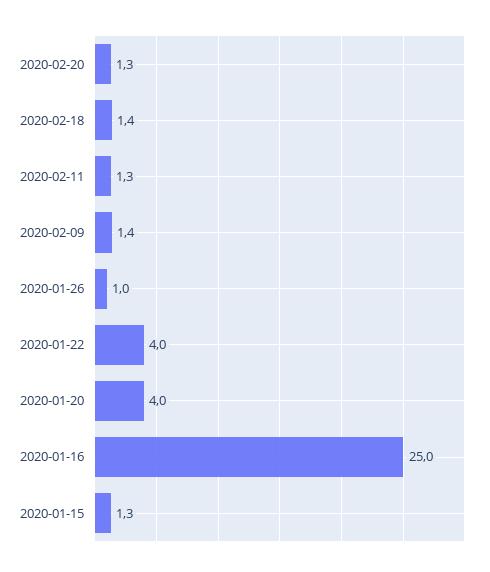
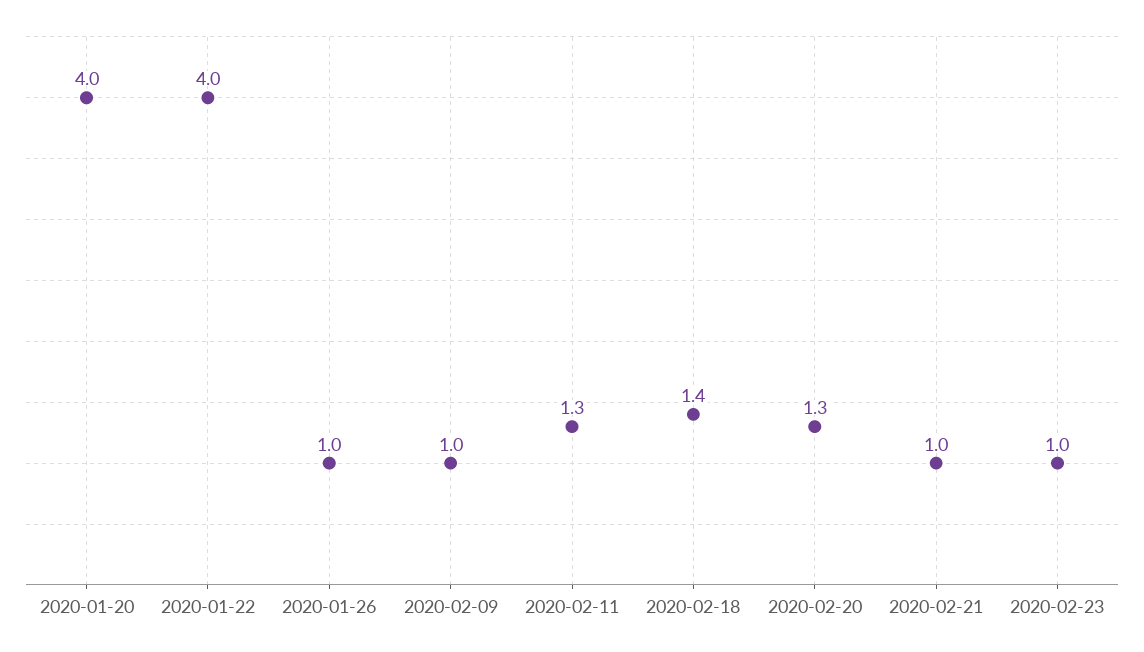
2020-02-09: 1.4 -> 1
2020-01-16: 25 -> none
2020-01-15: 1.3 -> none
2020-02-21: none -> 1
2020-02-23: none -> 1

